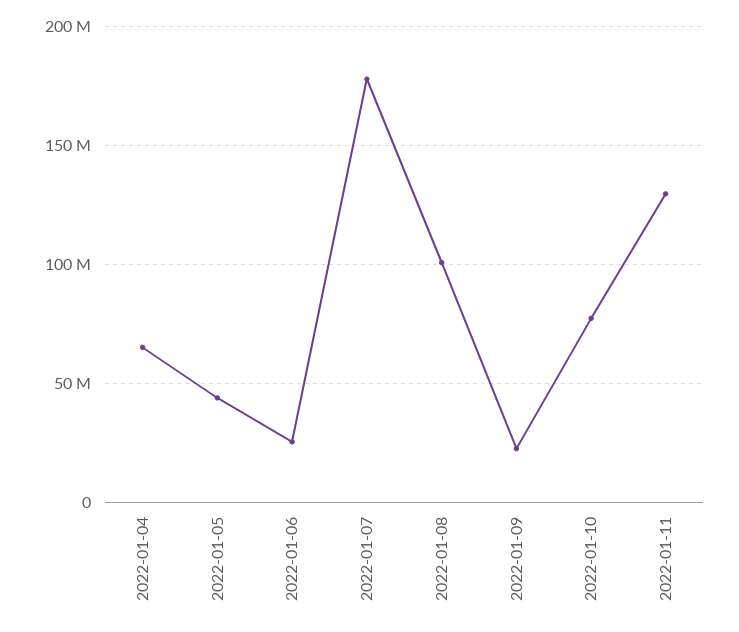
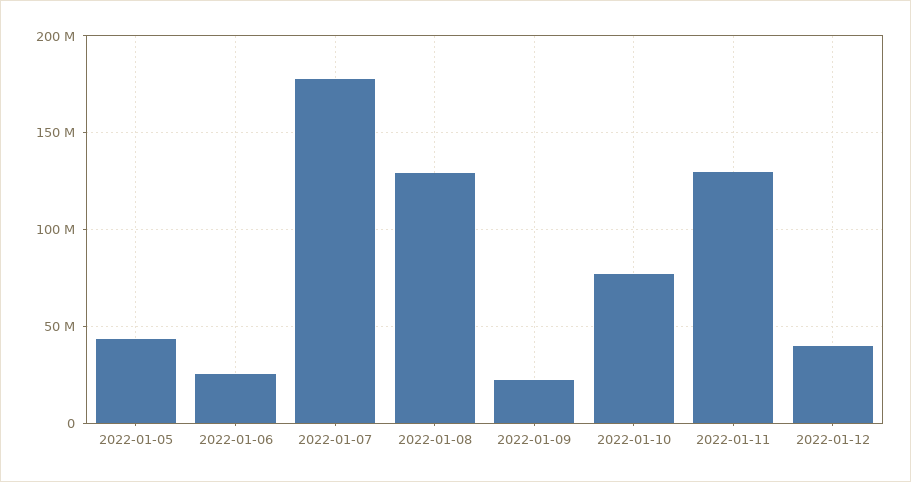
2022-01-04: 65000000 -> none
2022-01-08: 100000000 -> 130000000
2022-01-12: none -> 40000000

